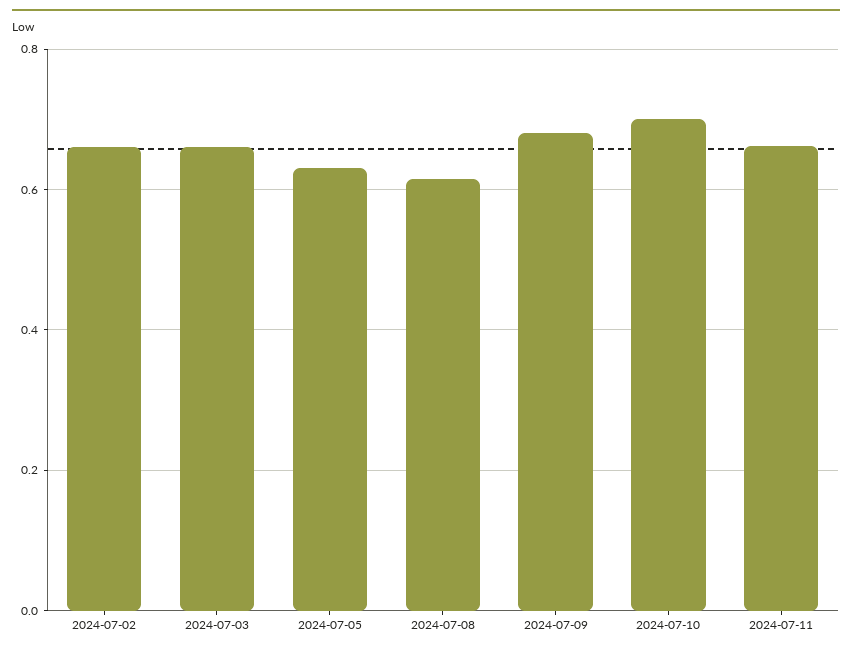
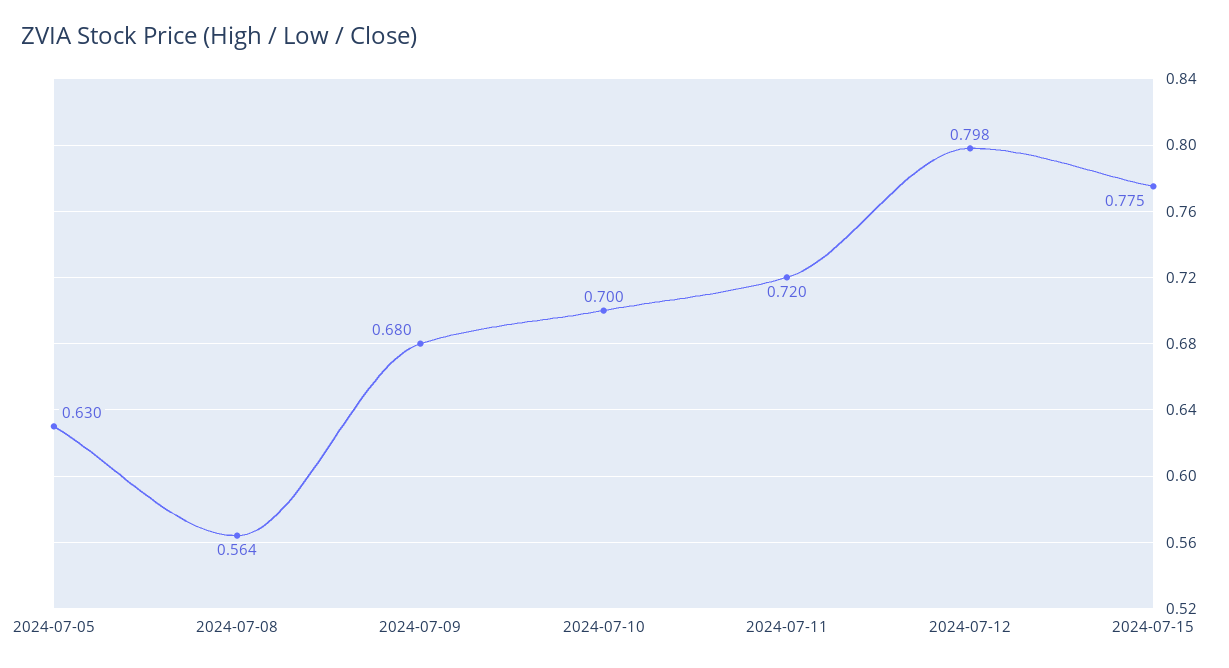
2024-07-02: 0.66 -> none
2024-07-03: 0.66 -> none
2024-07-08: 0.62 -> 0.564
2024-07-11: 0.66 -> 0.72
2024-07-12: none -> 0.798
2024-07-15: none -> 0.775

